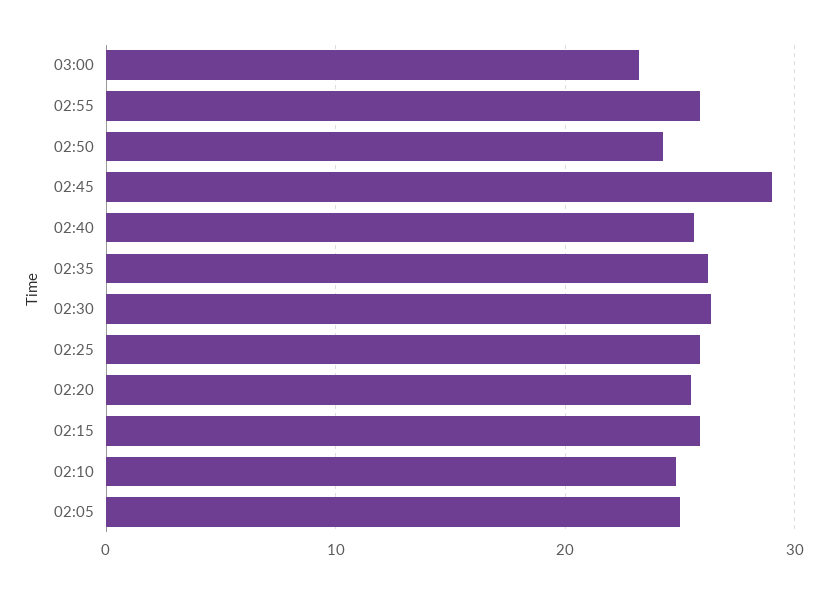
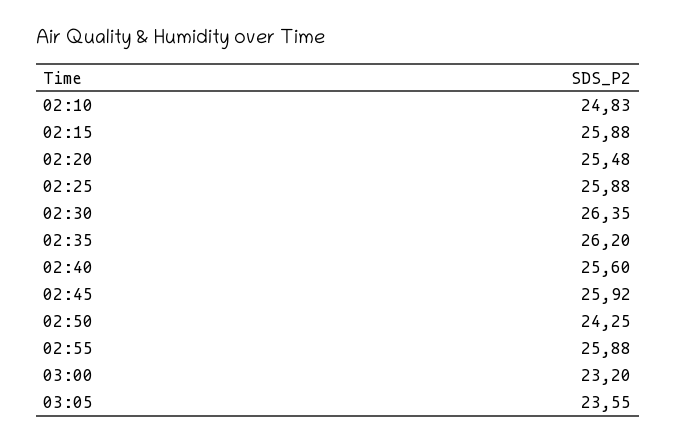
02:45: 29 -> 25.92
02:05: 25 -> none
03:05: none -> 23.55

